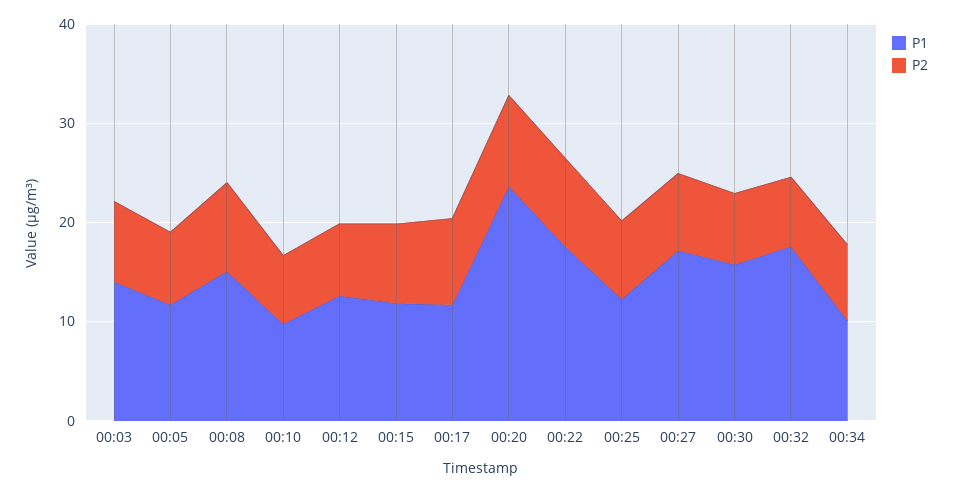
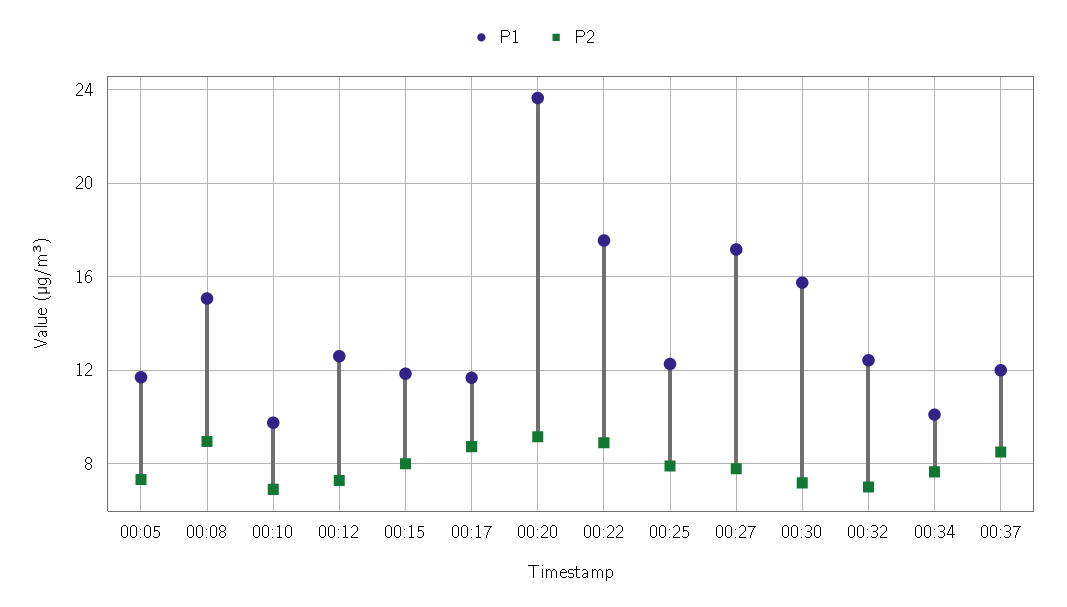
P1, 00:03: 14 -> none
P2, 00:03: 8 -> none
P1, 00:32: 18 -> 12.5
P1, 00:37: none -> 12
P2, 00:37: none -> 8.5

